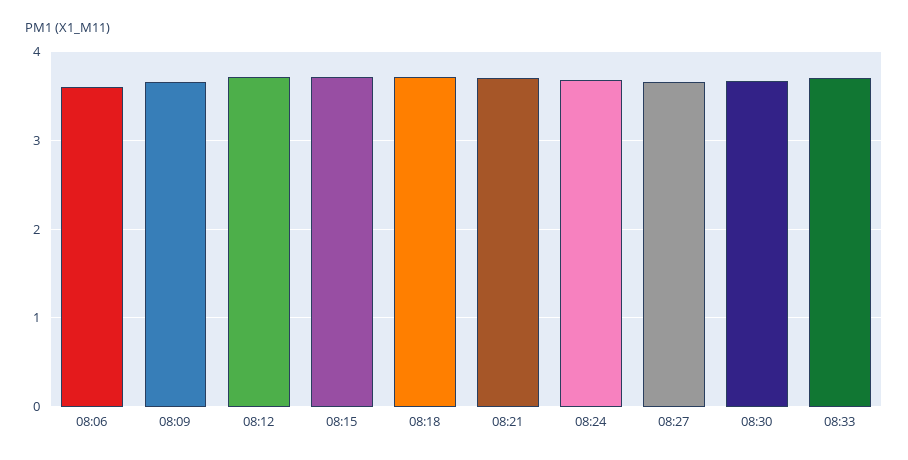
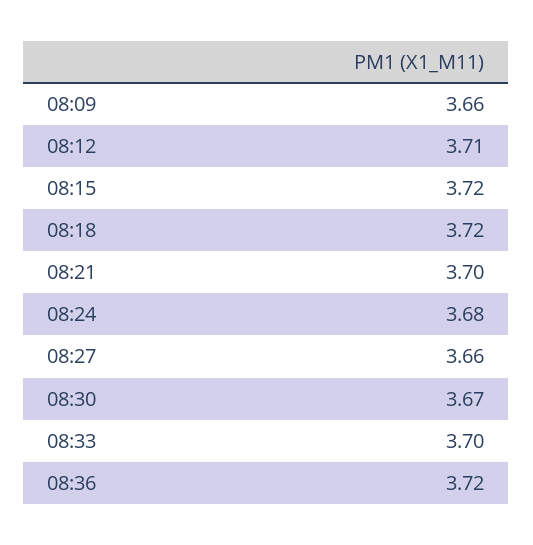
08:06: 3.6 -> none
08:36: none -> 3.72

